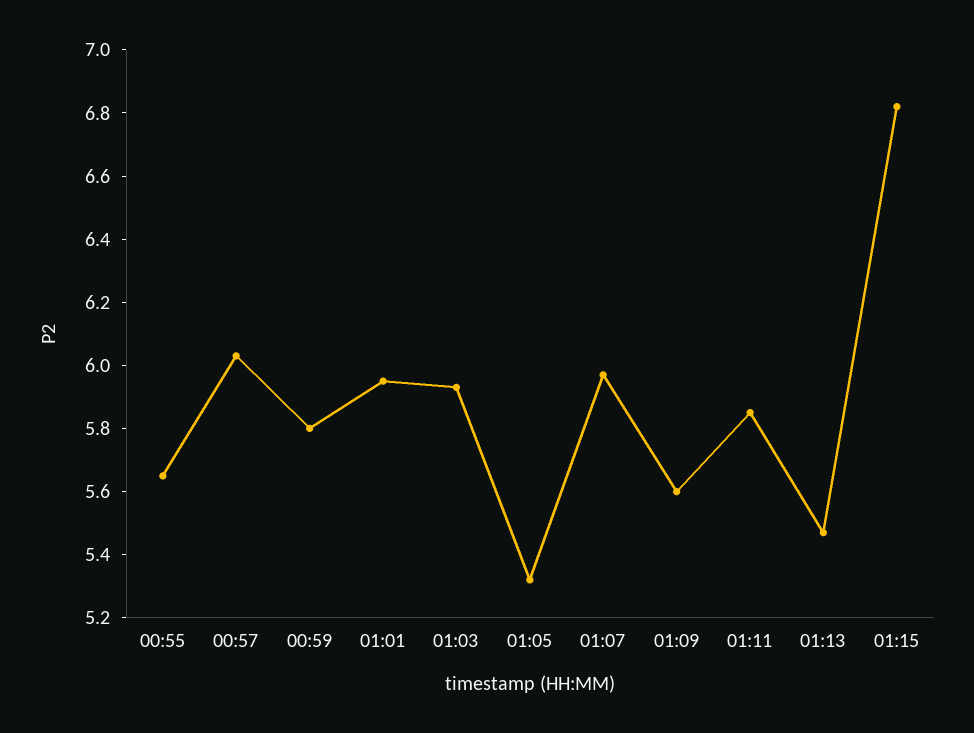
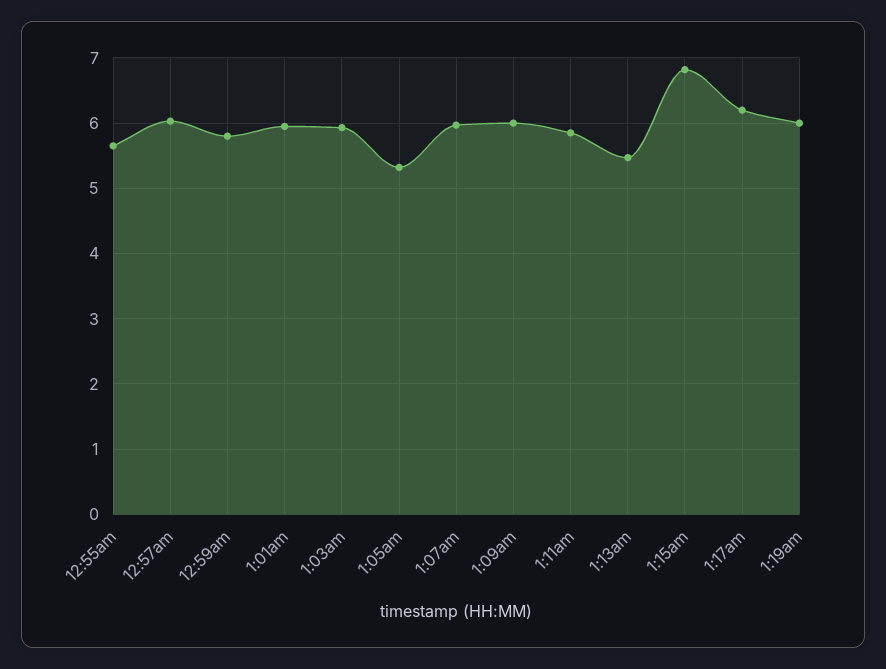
01:09: 5.6 -> 6
1:17am: none -> 6.2
1:19am: none -> 6

